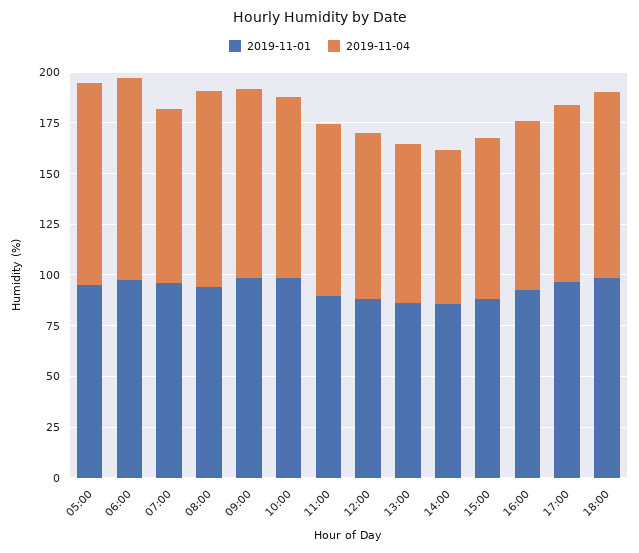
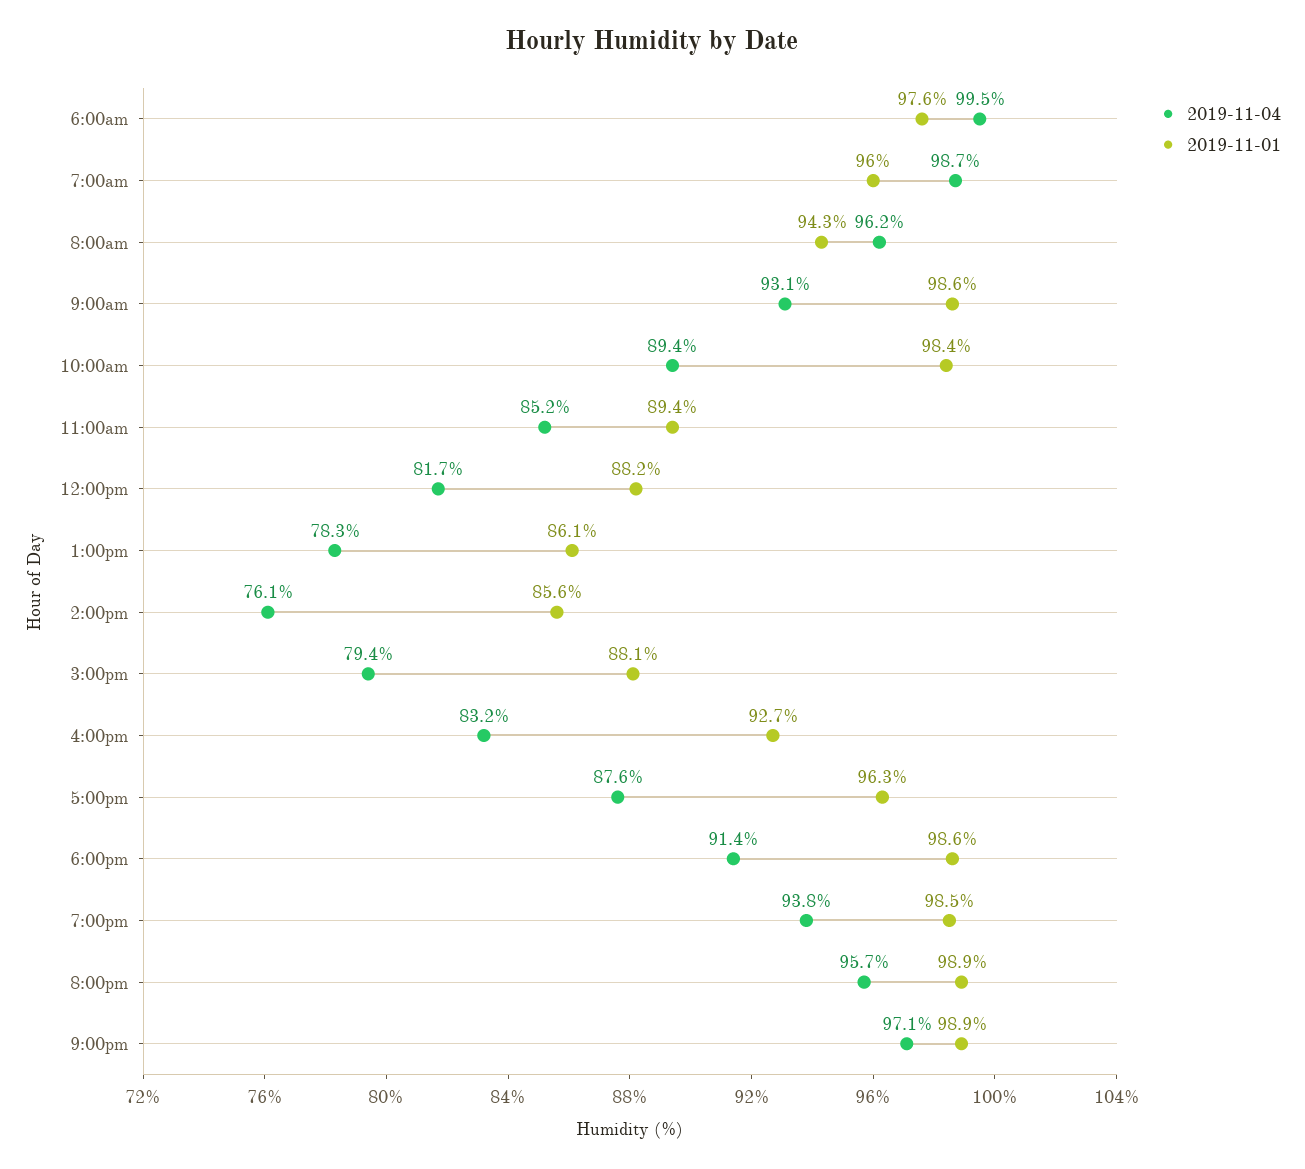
2019-11-01, 05:00: 95 -> none
2019-11-04, 05:00: 100 -> none
2019-11-04, 07:00: 85 -> 98.7
2019-11-04, 7:00pm: none -> 93.8
2019-11-01, 7:00pm: none -> 98.5
2019-11-04, 8:00pm: none -> 95.7
2019-11-01, 8:00pm: none -> 98.9
2019-11-04, 9:00pm: none -> 97.1
2019-11-01, 9:00pm: none -> 98.9

